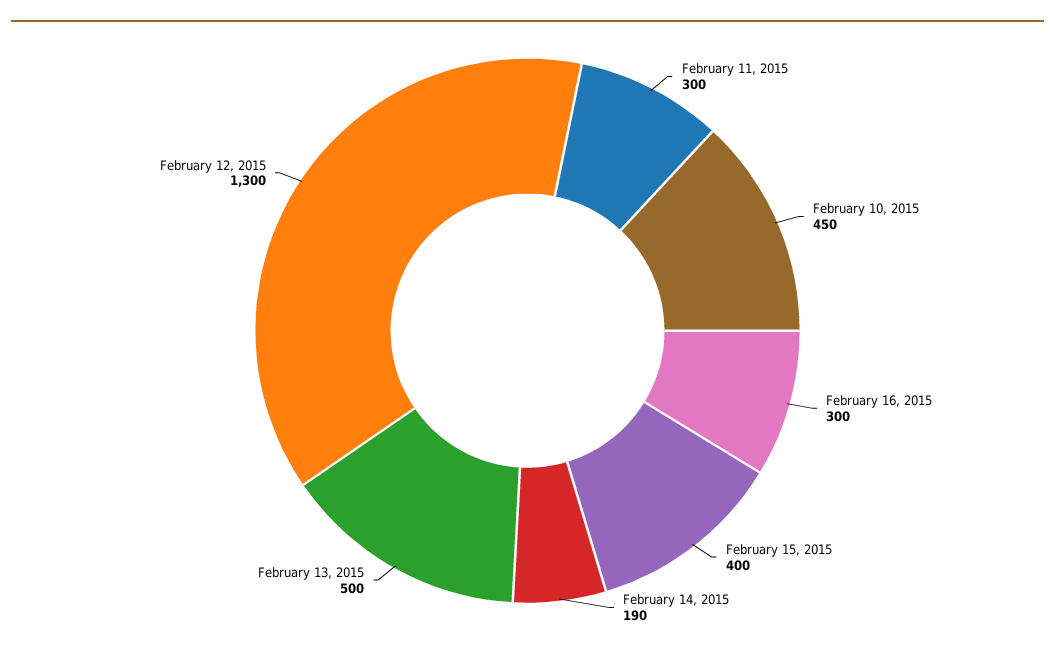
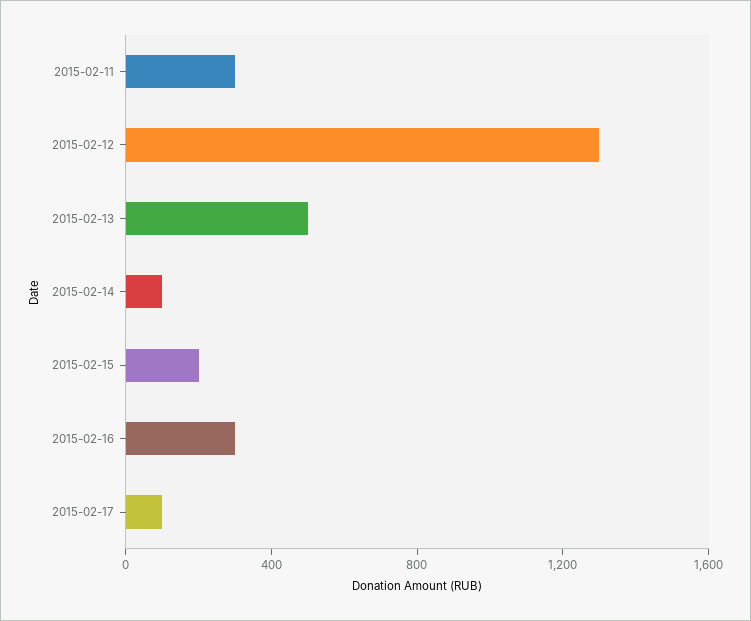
February 10, 2015: 450 -> none
February 15, 2015: 400 -> 200
February 14, 2015: 190 -> 100
2015-02-17: none -> 100

